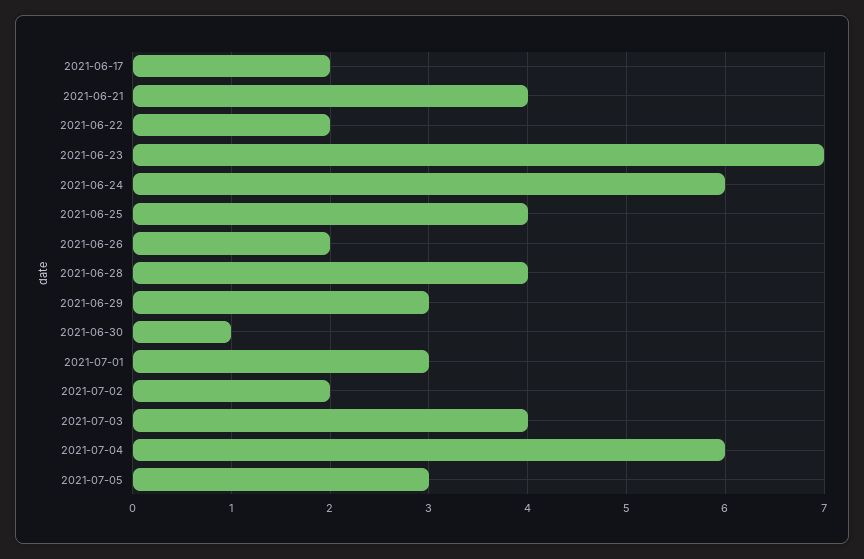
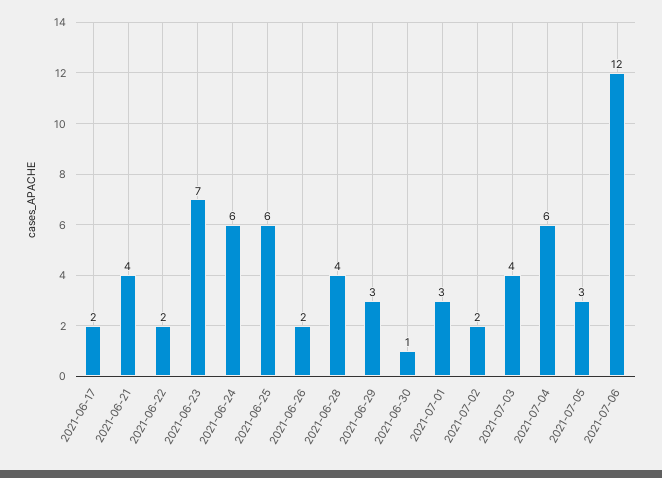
2021-06-25: 4 -> 6
2021-07-06: none -> 12

